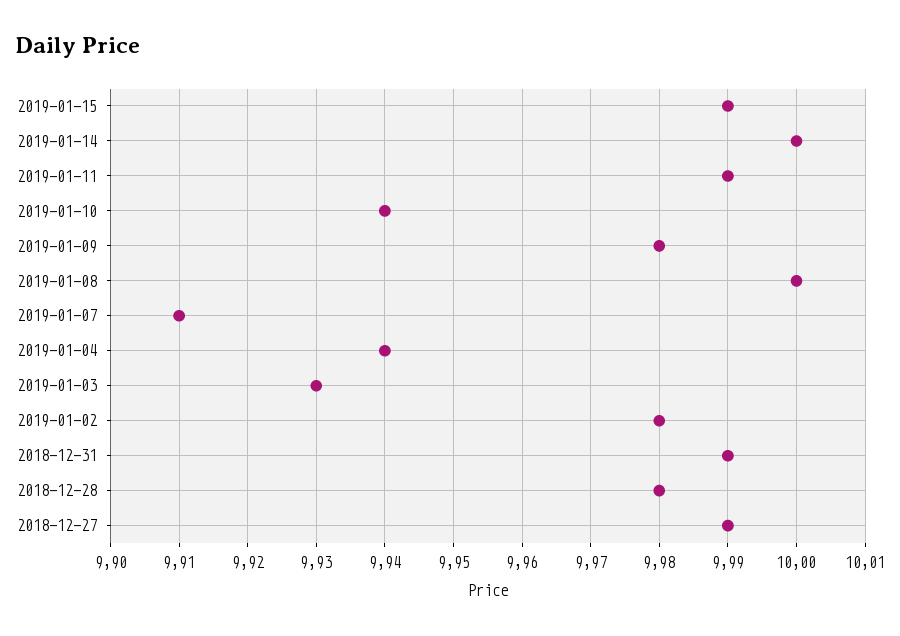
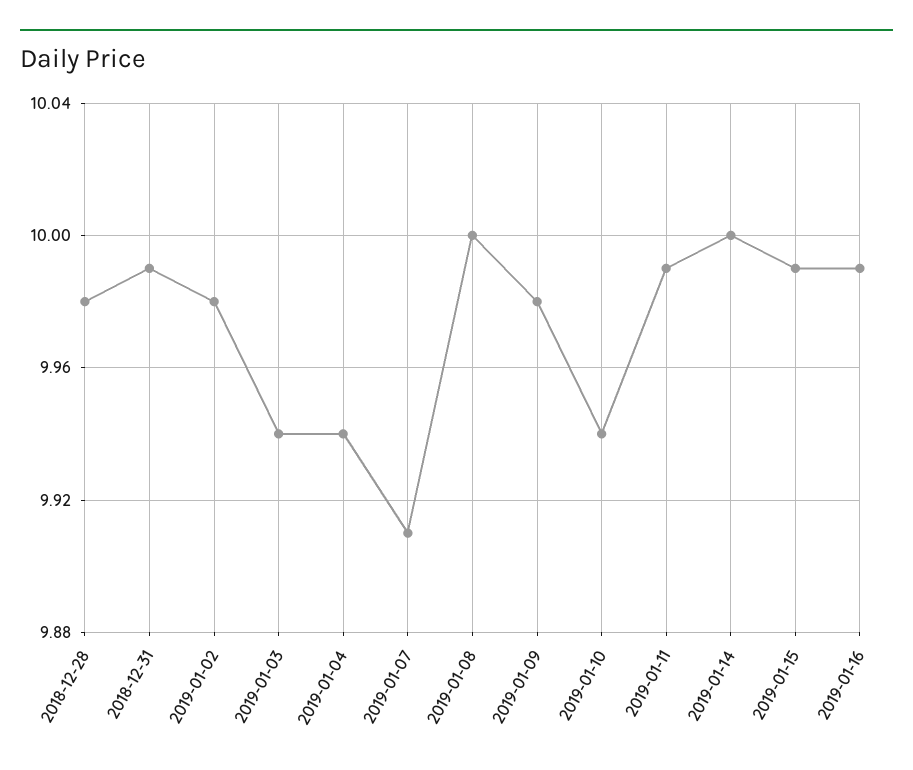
2019-01-03: 9.93 -> 9.94
2018-12-27: 9.99 -> none
2019-01-16: none -> 9.99

